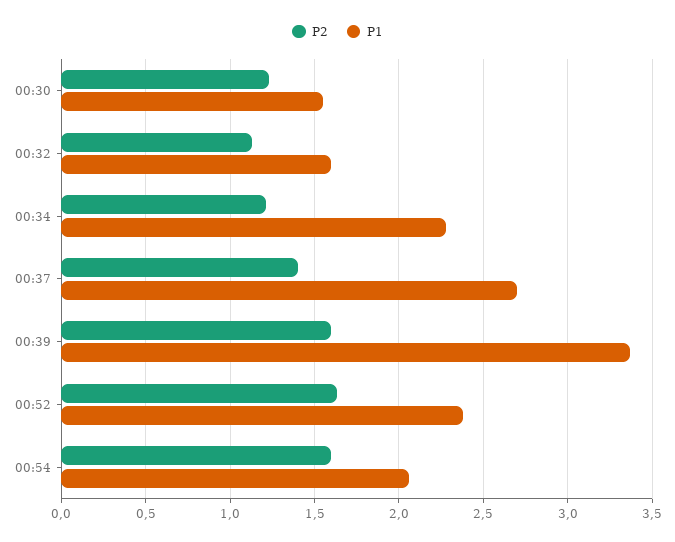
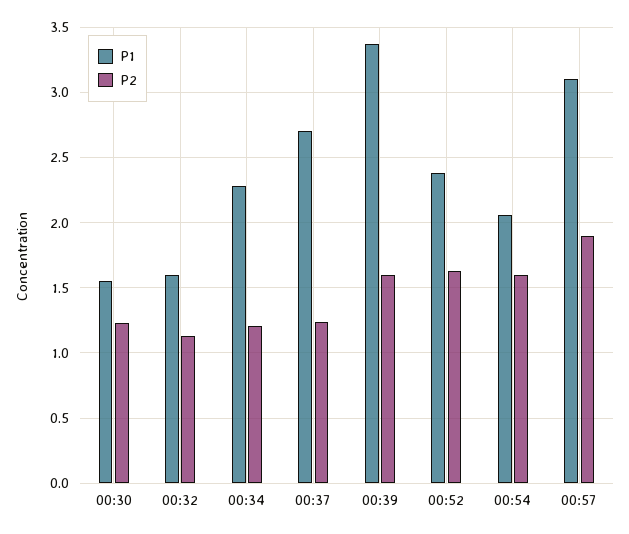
P2, 00:37: 1.4 -> 1.25
P1, 00:57: none -> 3.1
P2, 00:57: none -> 1.9

